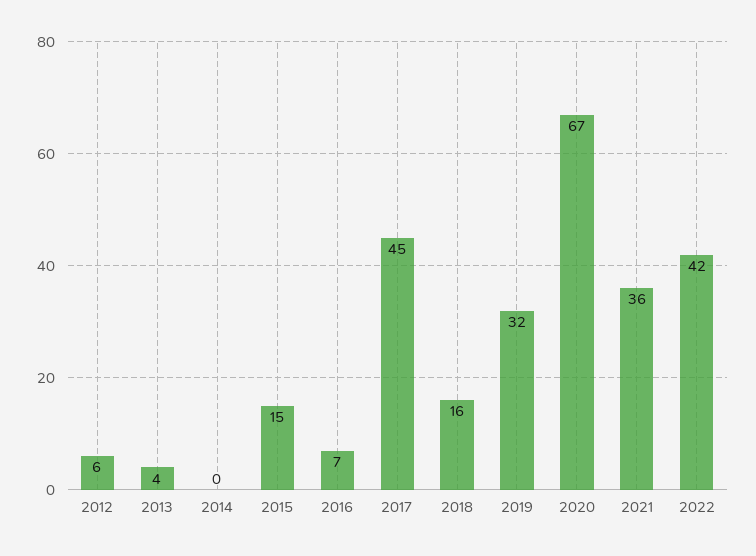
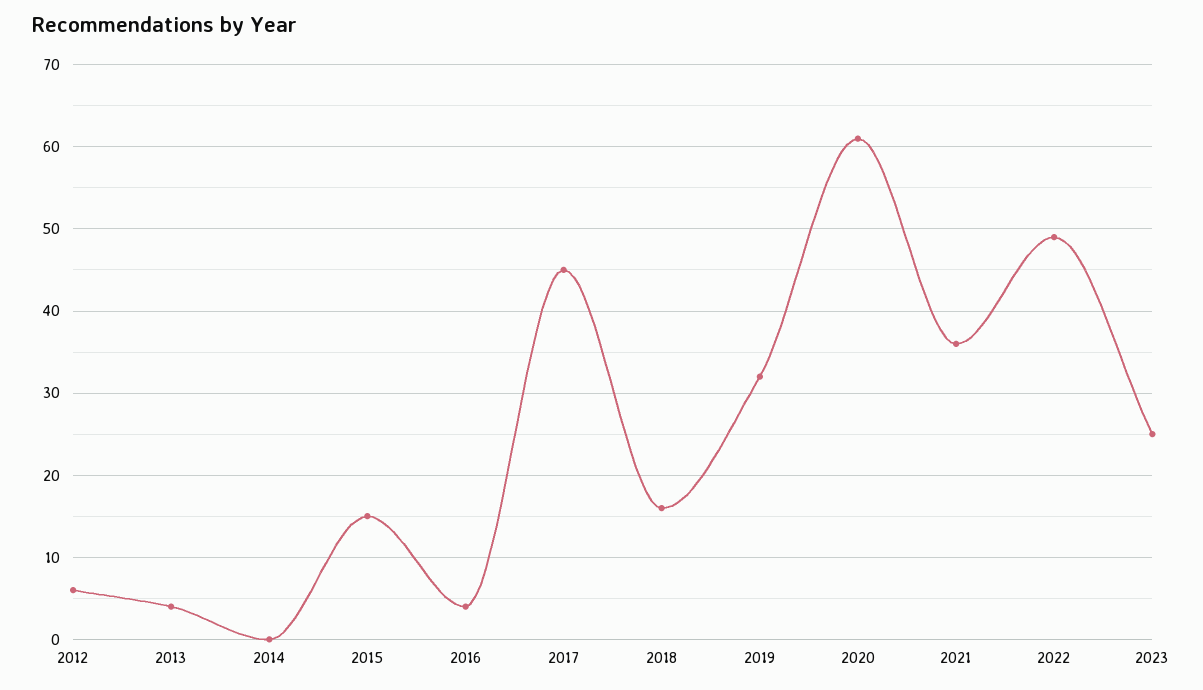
2016: 7 -> 4
2020: 67 -> 61
2022: 42 -> 49
2023: none -> 25

